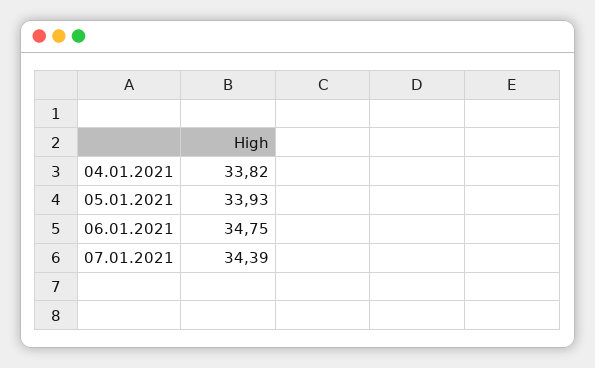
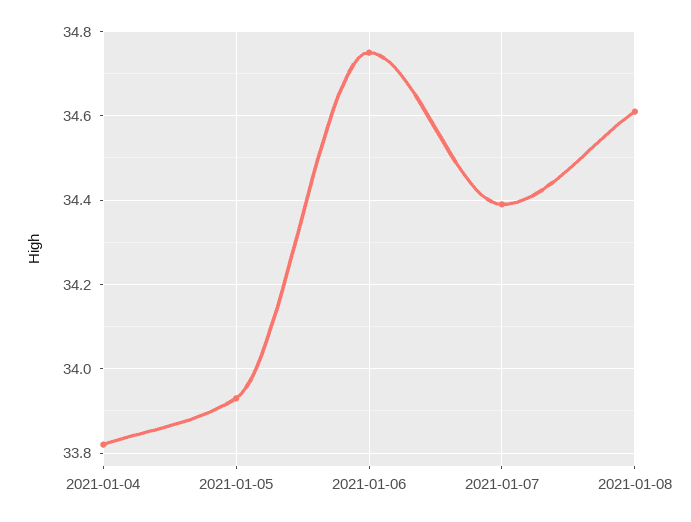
2021-01-08: none -> 34.6

